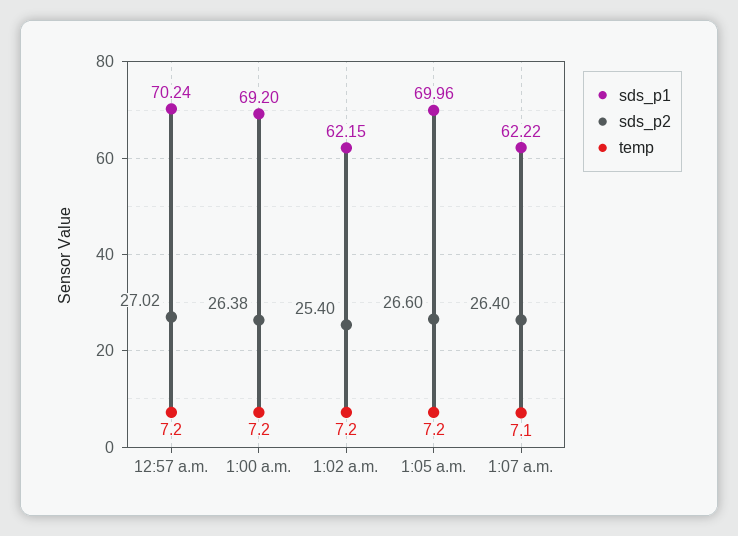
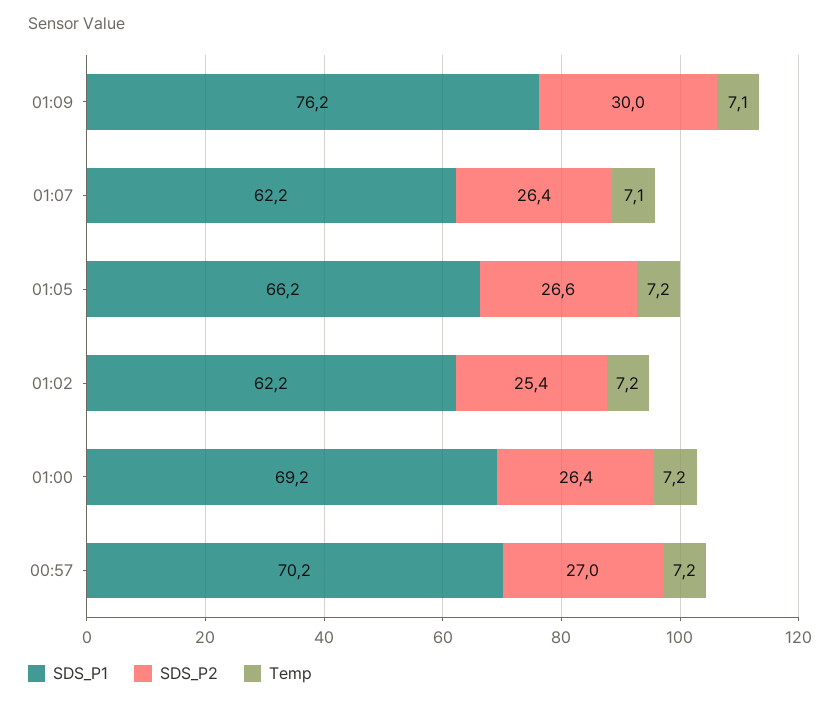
sds_p1, 1:05 a.m.: 69.96 -> 66.2
sds_p1, 01:09: none -> 76.2
sds_p2, 01:09: none -> 30
temp, 01:09: none -> 7.1

